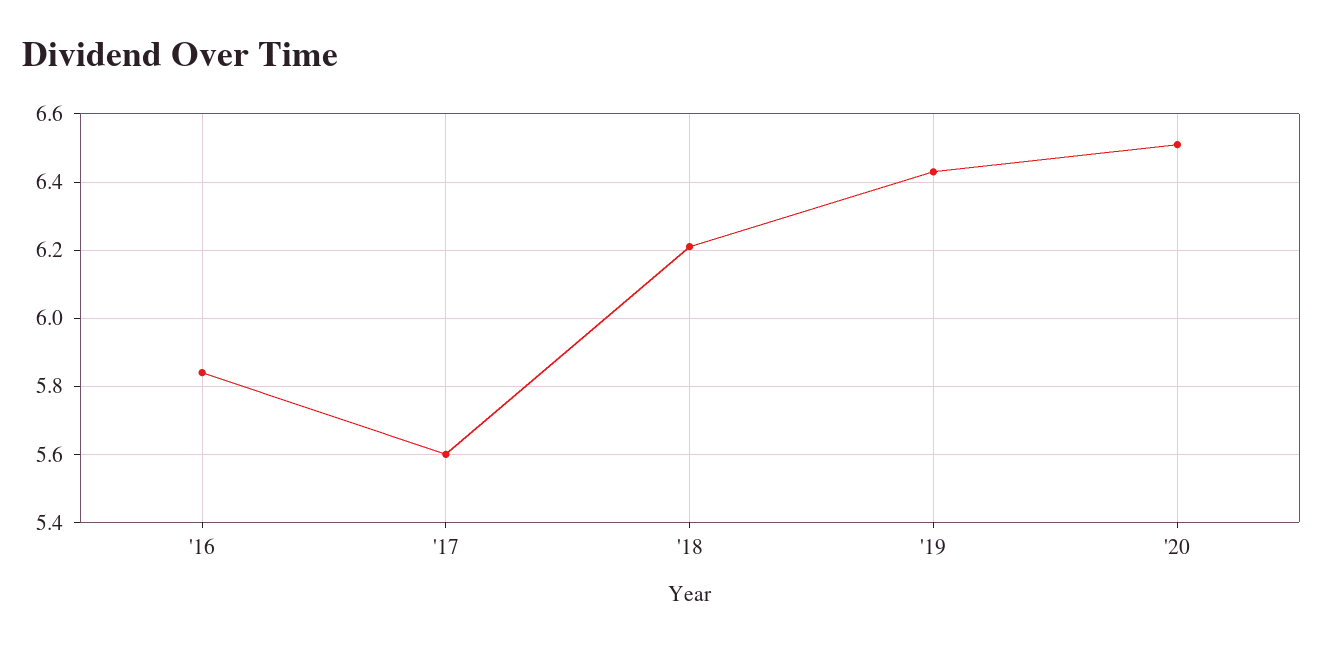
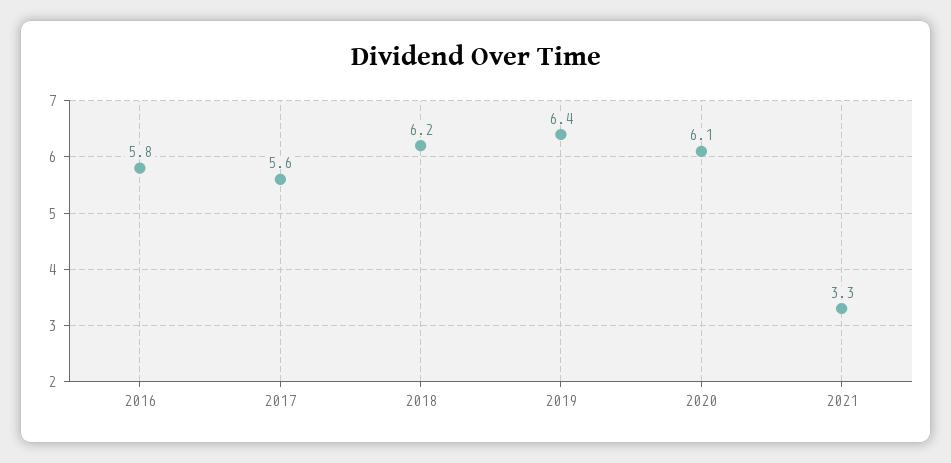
'20: 6.5 -> 6.1
2021: none -> 3.3

